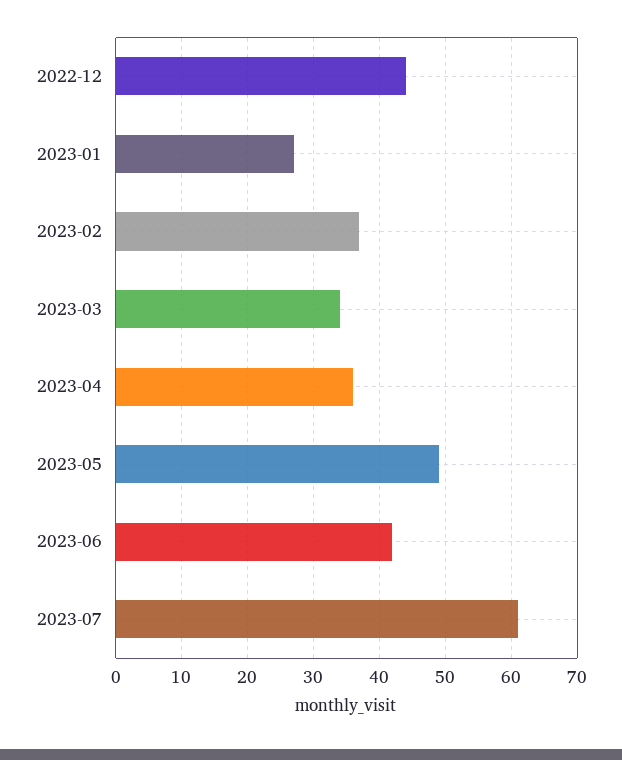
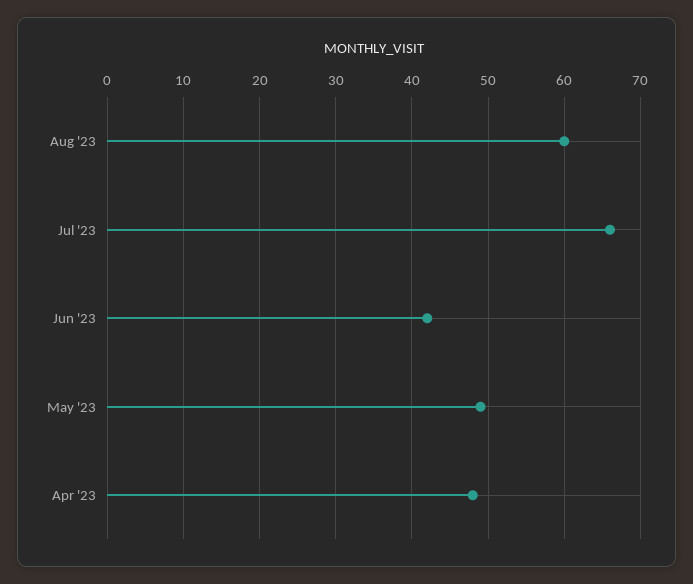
2022-12: 44 -> none
2023-01: 27 -> none
2023-02: 37 -> none
2023-03: 34 -> none
2023-04: 36 -> 48
2023-07: 61 -> 66
Aug '23: none -> 60

